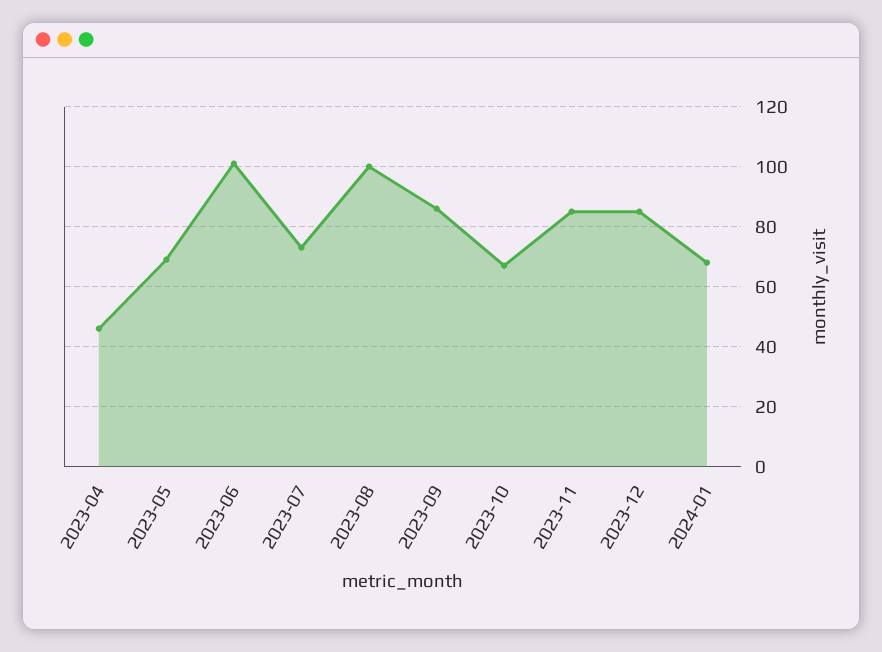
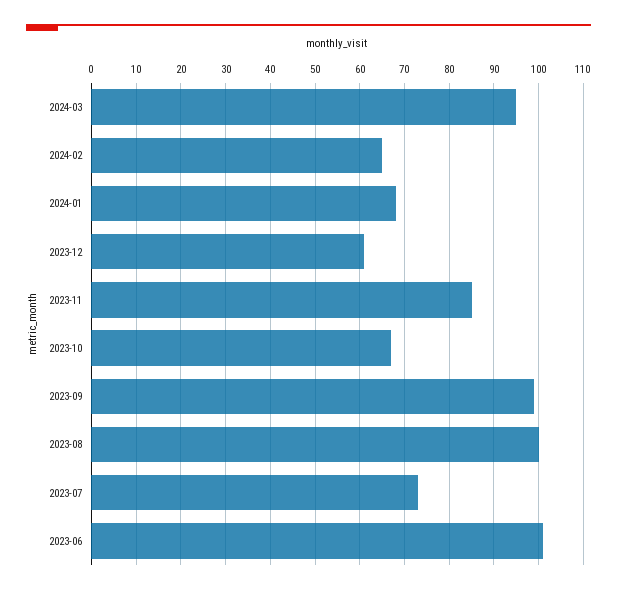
2023-04: 45 -> none
2023-05: 70 -> none
2023-09: 85 -> 100
2023-12: 85 -> 60
2024-03: none -> 95
2024-02: none -> 65

